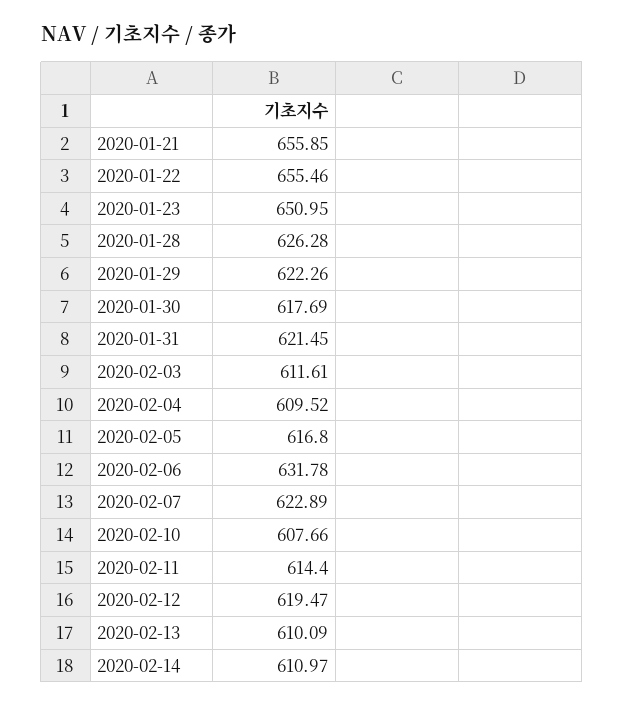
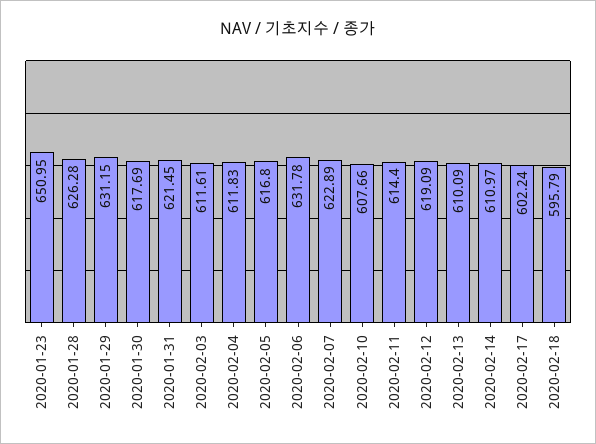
2020-01-21: 655.85 -> none
2020-01-22: 655.46 -> none
2020-01-29: 622.26 -> 631.15
2020-02-04: 609.52 -> 611.83
2020-02-12: 619.47 -> 619.09
2020-02-17: none -> 602.24
2020-02-18: none -> 595.79

